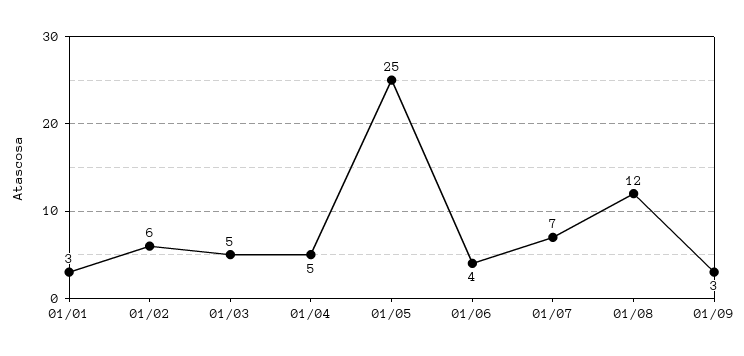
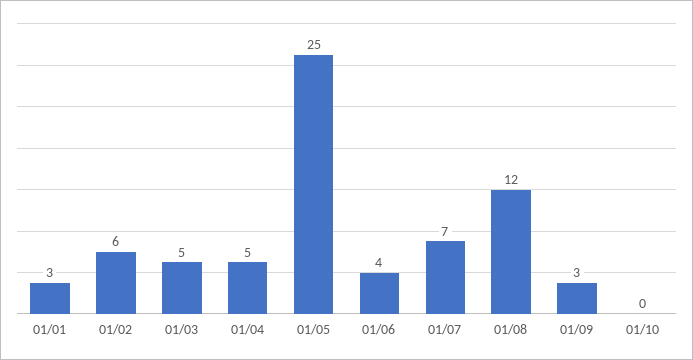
01/10: none -> 0

